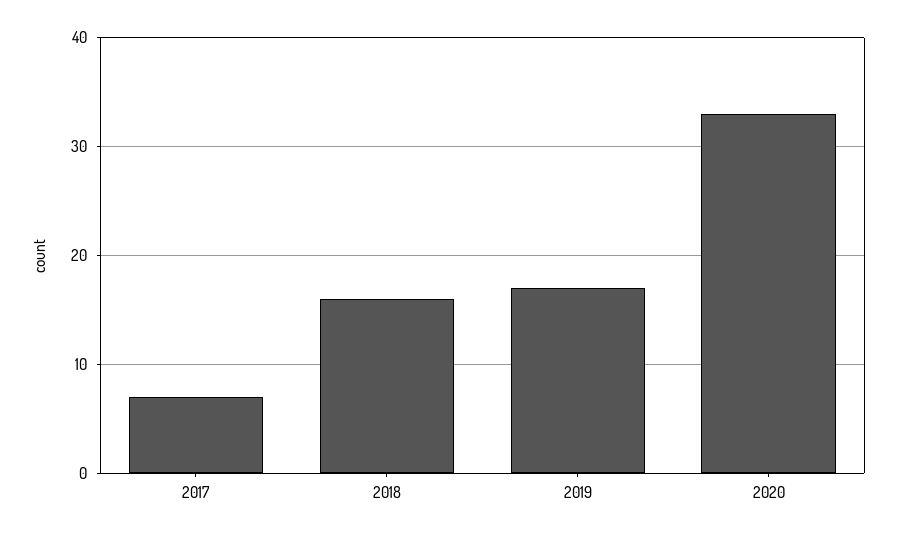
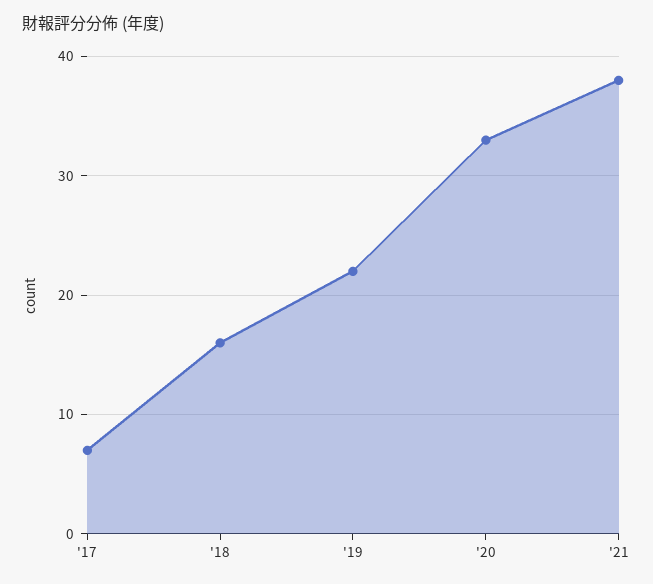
2019: 17 -> 22
'21: none -> 38

